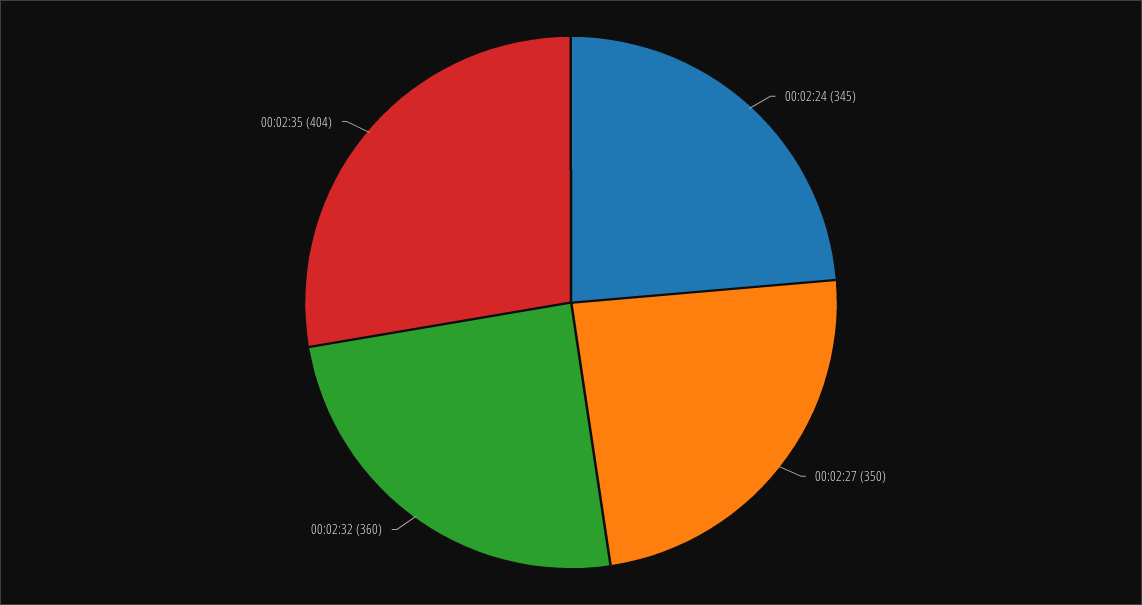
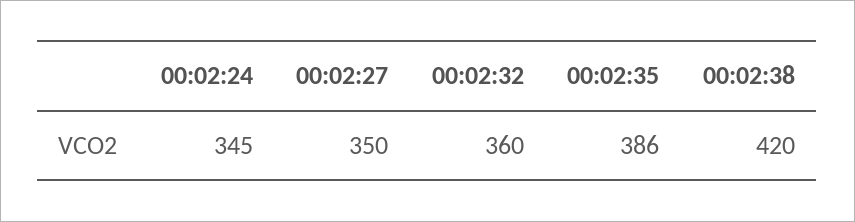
00:02:35: 404 -> 386
00:02:38: none -> 420

